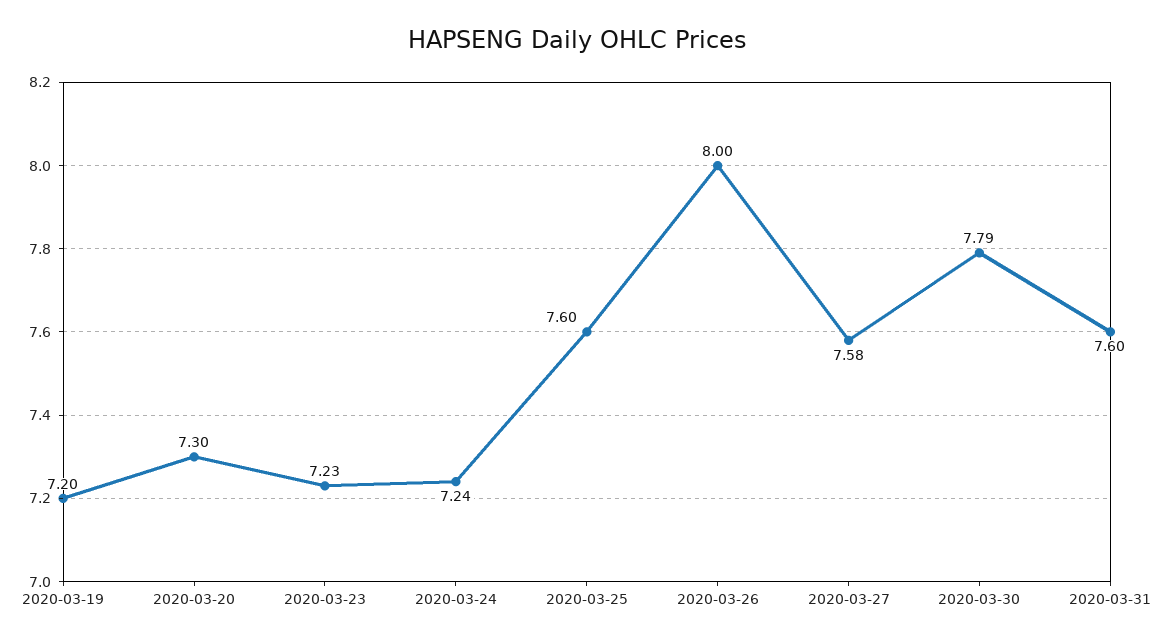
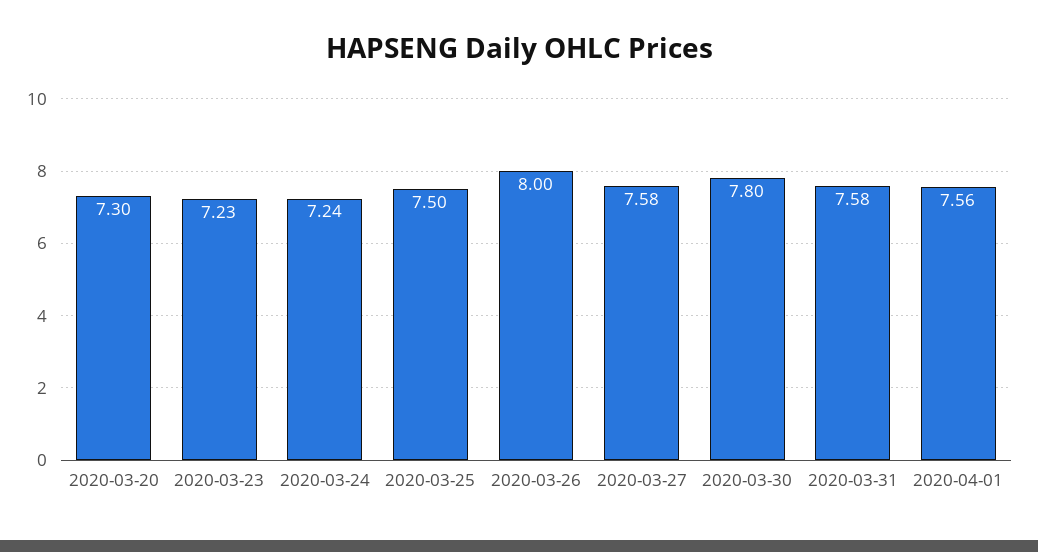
2020-03-19: 7.2 -> none
2020-03-25: 7.6 -> 7.5
2020-03-30: 7.79 -> 7.8
2020-03-31: 7.6 -> 7.58
2020-04-01: none -> 7.56

